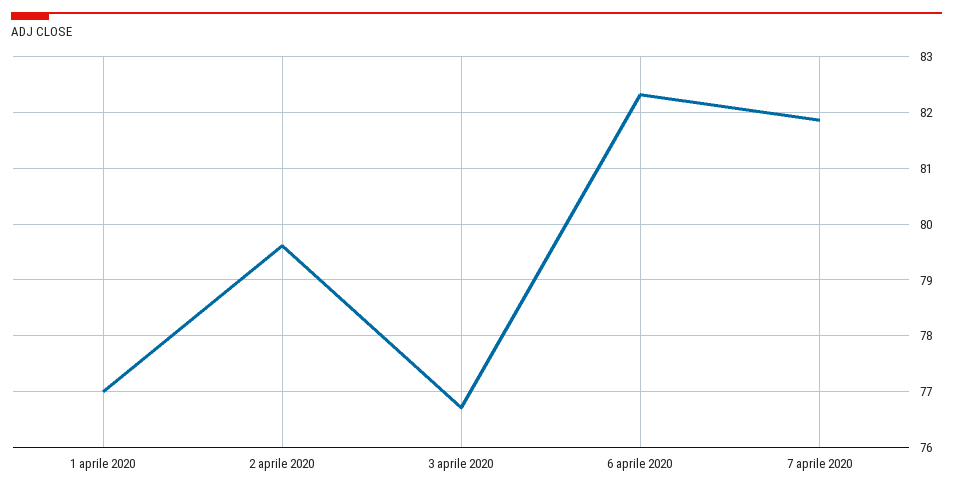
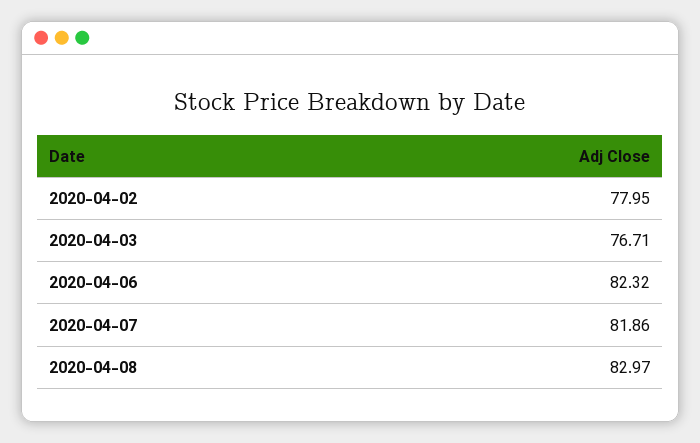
1 aprile 2020: 77 -> none
2 aprile 2020: 79.6 -> 77.95
2020-04-08: none -> 82.97

